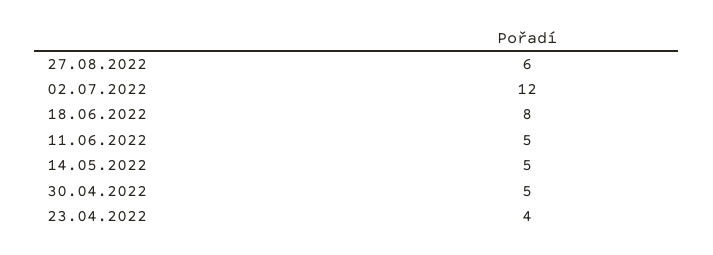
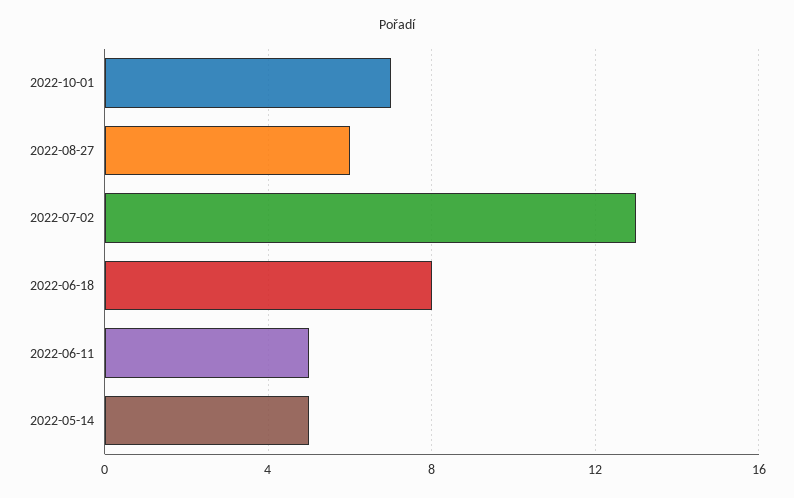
02.07.2022: 12 -> 13
30.04.2022: 5 -> none
23.04.2022: 4 -> none
2022-10-01: none -> 7

